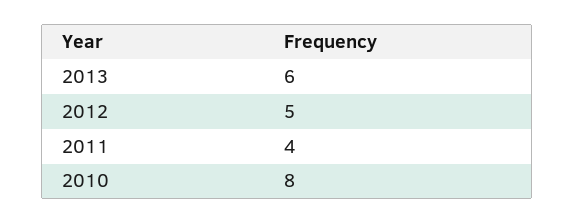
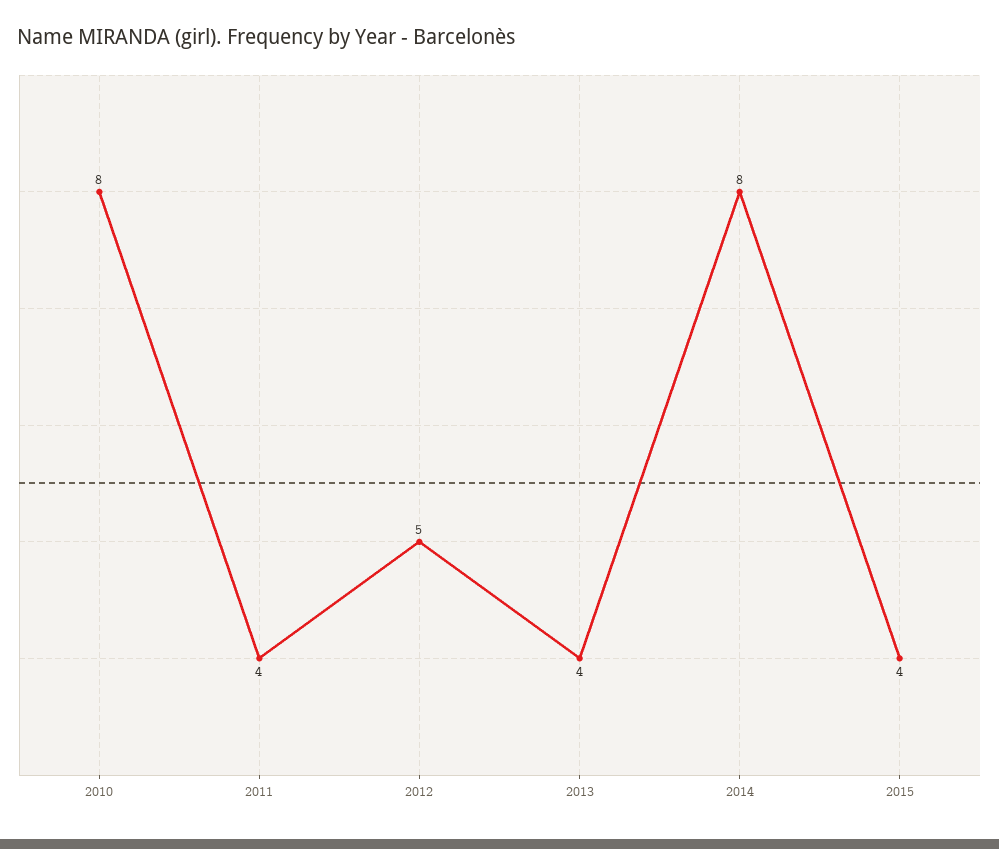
2013: 6 -> 4
2014: none -> 8
2015: none -> 4

